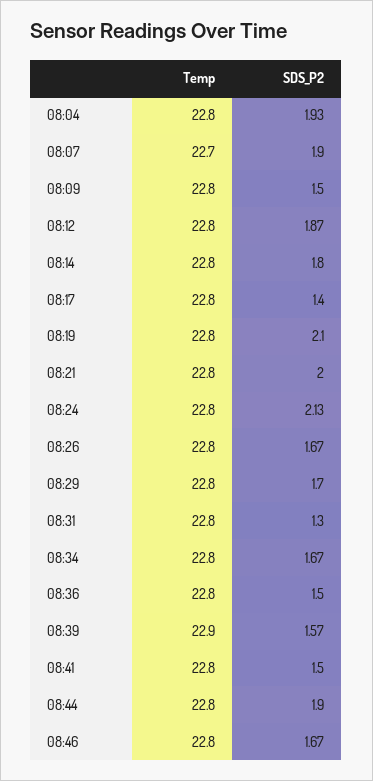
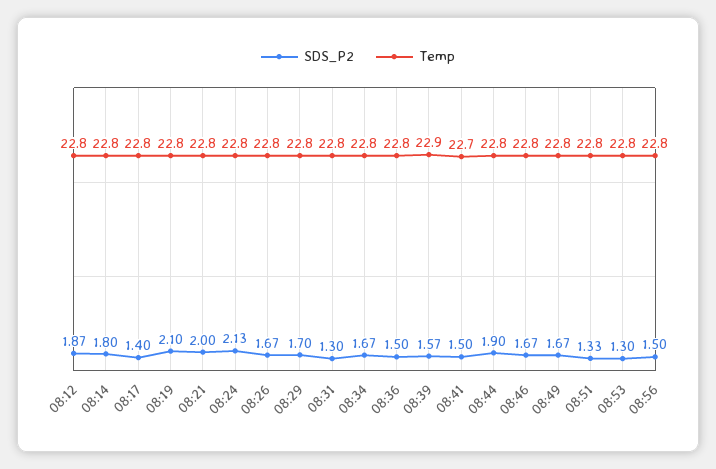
Temp, 08:04: 22.8 -> none
SDS_P2, 08:04: 1.93 -> none
Temp, 08:07: 22.7 -> none
SDS_P2, 08:07: 1.9 -> none
Temp, 08:09: 22.8 -> none
SDS_P2, 08:09: 1.5 -> none
Temp, 08:41: 22.8 -> 22.7
SDS_P2, 08:49: none -> 1.67
Temp, 08:49: none -> 22.8
SDS_P2, 08:51: none -> 1.33
Temp, 08:51: none -> 22.8
SDS_P2, 08:53: none -> 1.3
Temp, 08:53: none -> 22.8
SDS_P2, 08:56: none -> 1.5
Temp, 08:56: none -> 22.8

